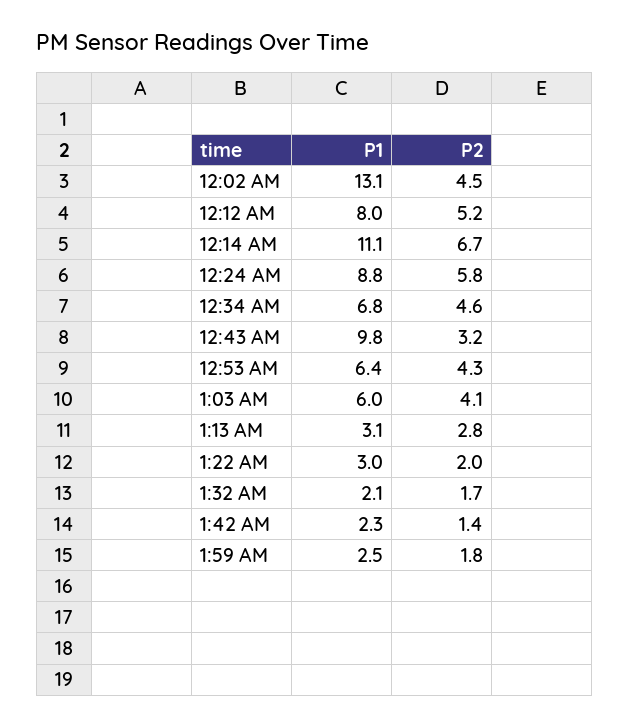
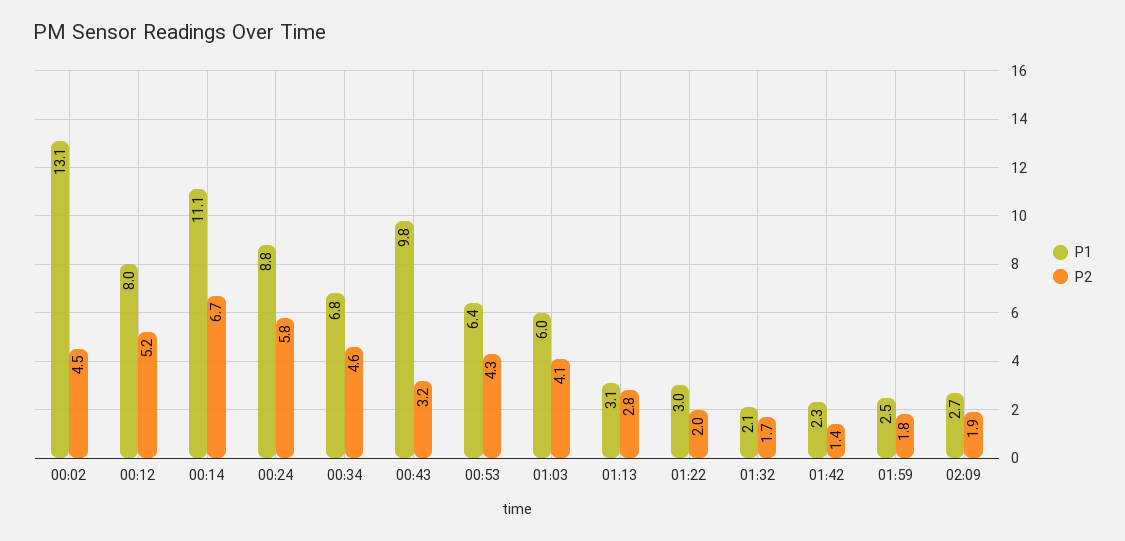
P1, 02:09: none -> 2.7
P2, 02:09: none -> 1.9

